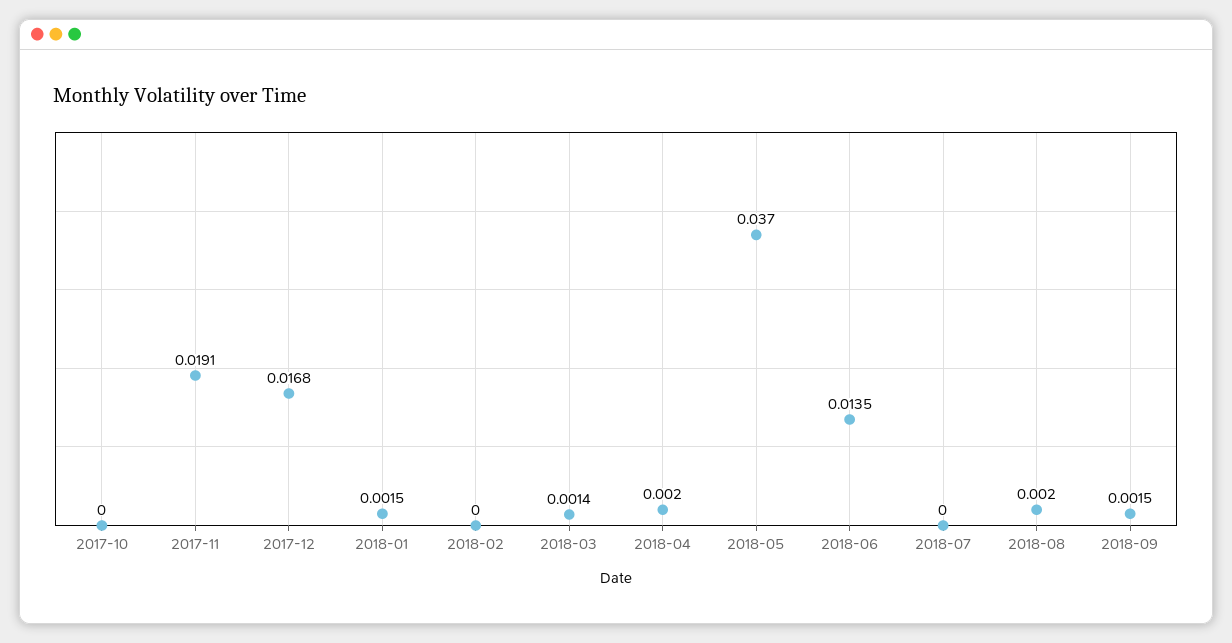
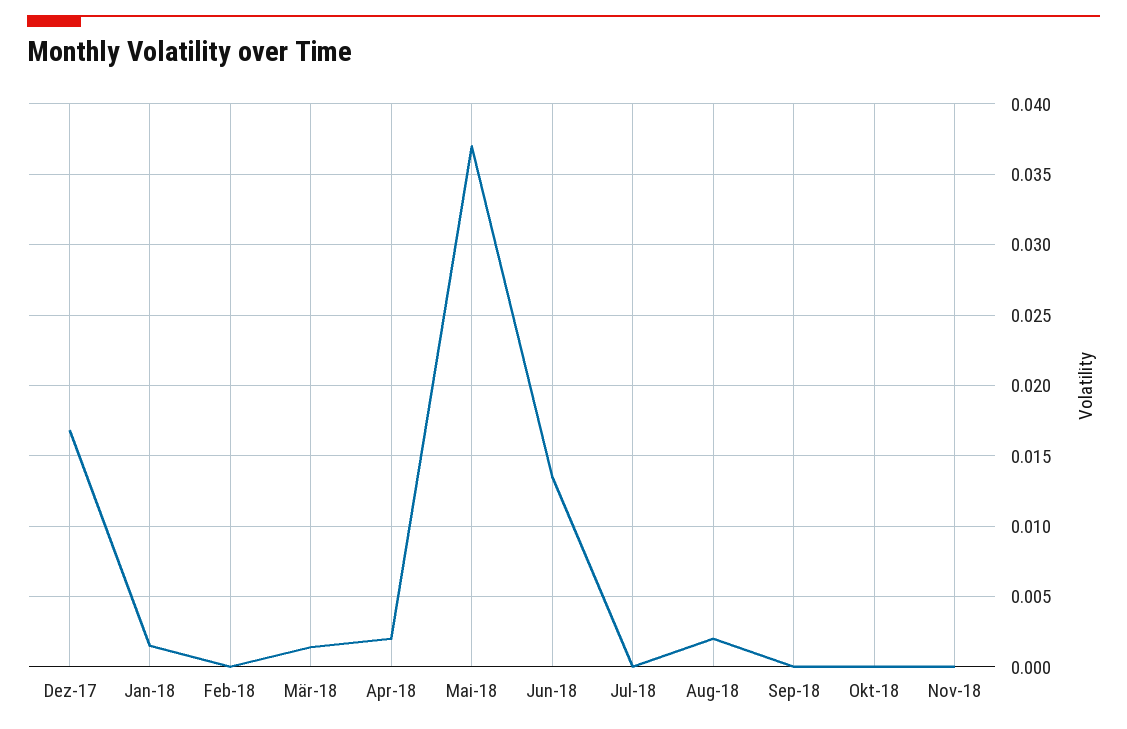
2017-10: 0 -> none
2017-11: 0.0191 -> none
2018-09: 0.0015 -> 0
Okt-18: none -> 0
Nov-18: none -> 0

